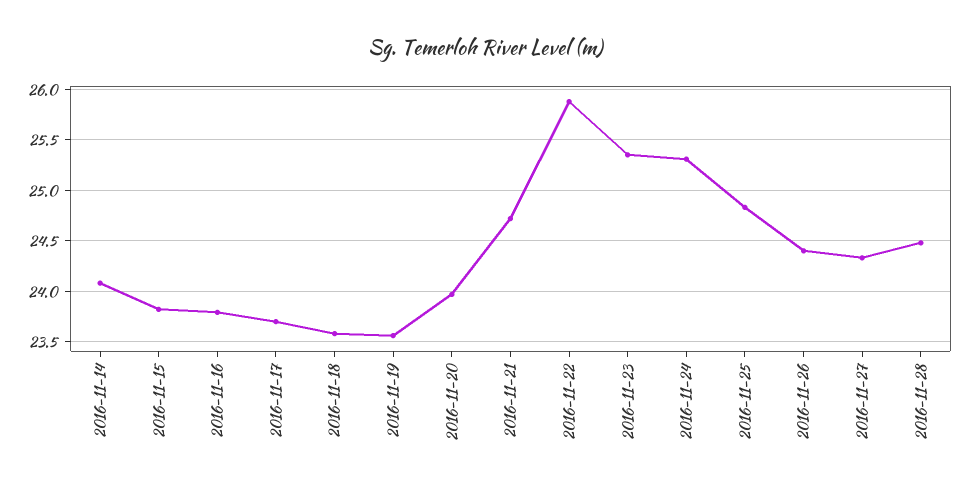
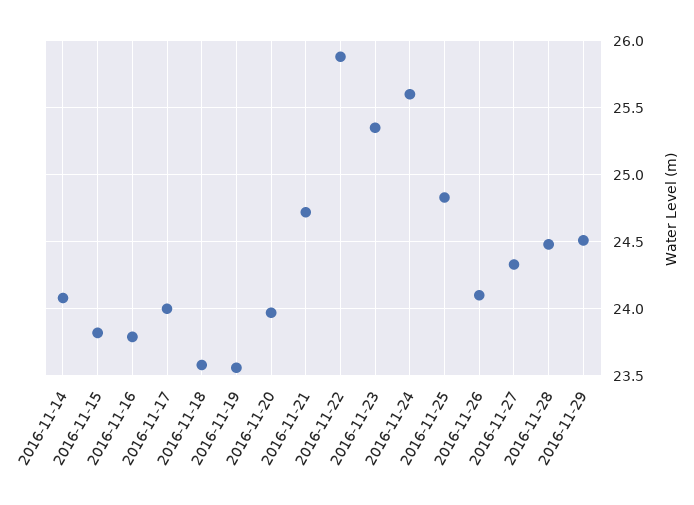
2016-11-17: 23.7 -> 24
2016-11-24: 25.3 -> 25.6
2016-11-26: 24.4 -> 24.1
2016-11-29: none -> 24.5

